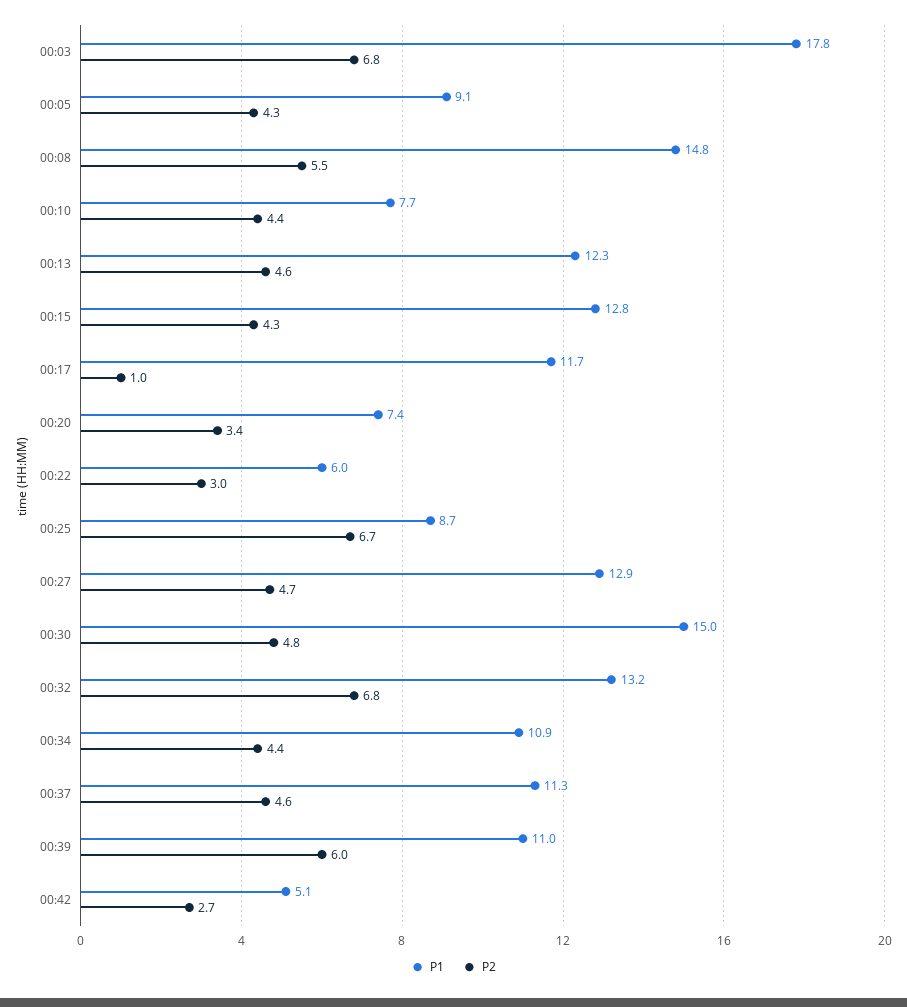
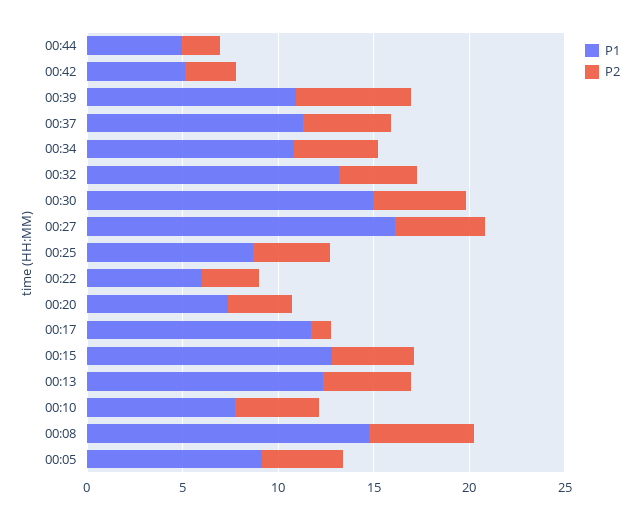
P1, 00:03: 17.8 -> none
P2, 00:03: 6.8 -> none
P2, 00:25: 6.7 -> 4
P1, 00:27: 12.9 -> 16
P2, 00:32: 6.8 -> 4
P1, 00:44: none -> 5
P2, 00:44: none -> 2

